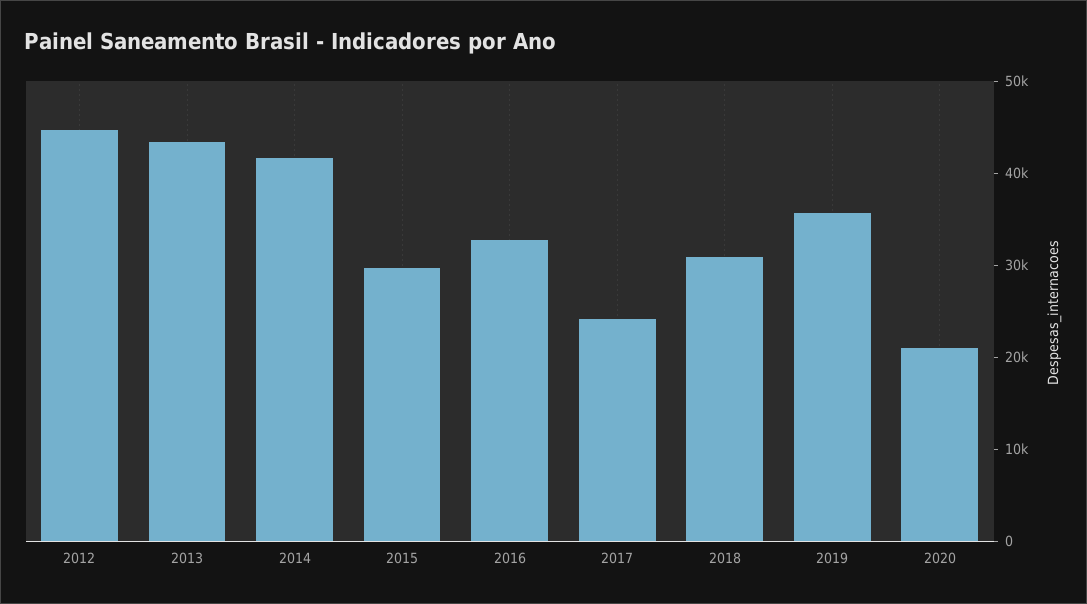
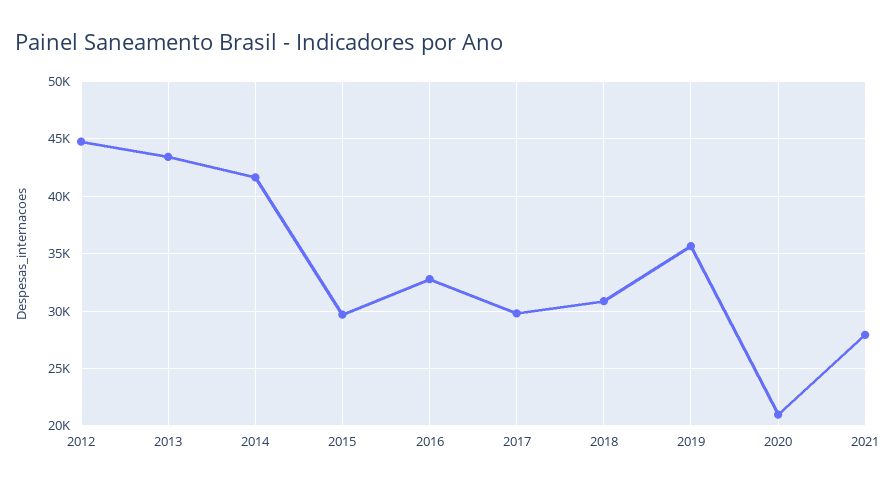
2017: 24000 -> 30000
2021: none -> 28000

